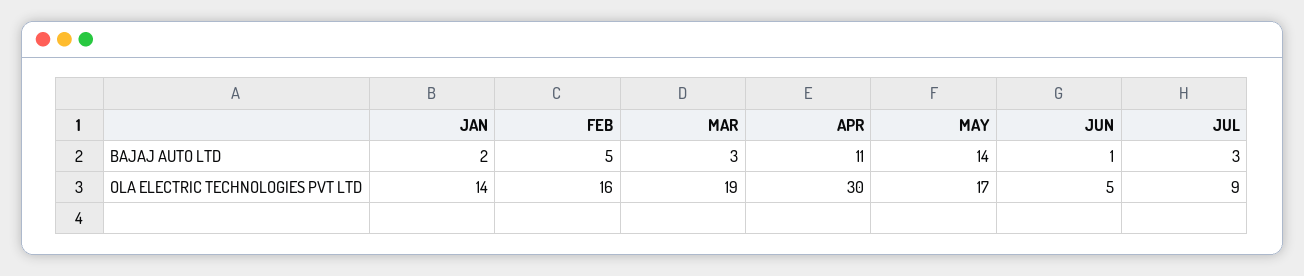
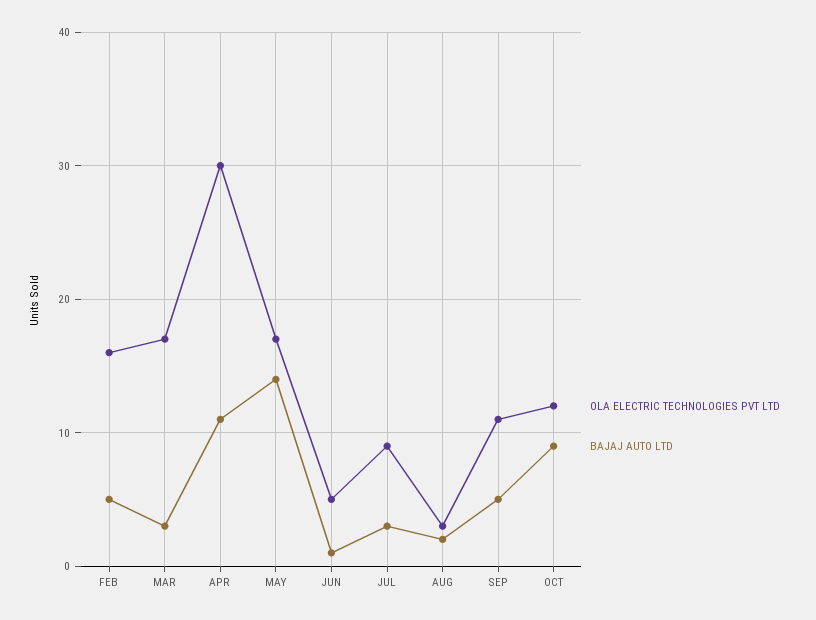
BAJAJ AUTO LTD, JAN: 2 -> none
OLA ELECTRIC TECHNOLOGIES PVT LTD, JAN: 14 -> none
OLA ELECTRIC TECHNOLOGIES PVT LTD, MAR: 19 -> 17
OLA ELECTRIC TECHNOLOGIES PVT LTD, AUG: none -> 3
BAJAJ AUTO LTD, AUG: none -> 2
OLA ELECTRIC TECHNOLOGIES PVT LTD, SEP: none -> 11
BAJAJ AUTO LTD, SEP: none -> 5
OLA ELECTRIC TECHNOLOGIES PVT LTD, OCT: none -> 12
BAJAJ AUTO LTD, OCT: none -> 9

